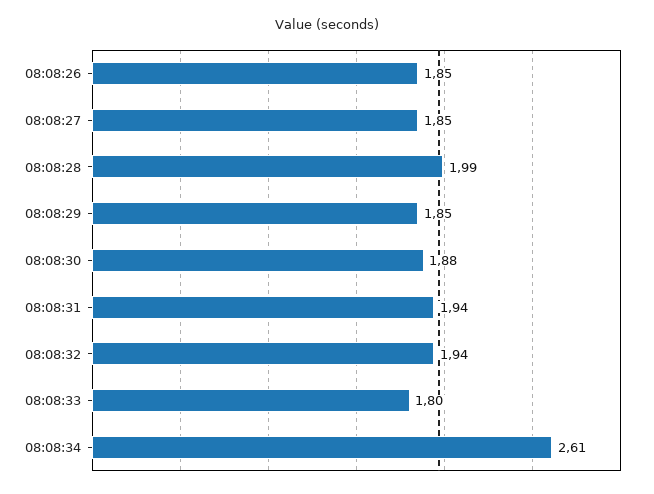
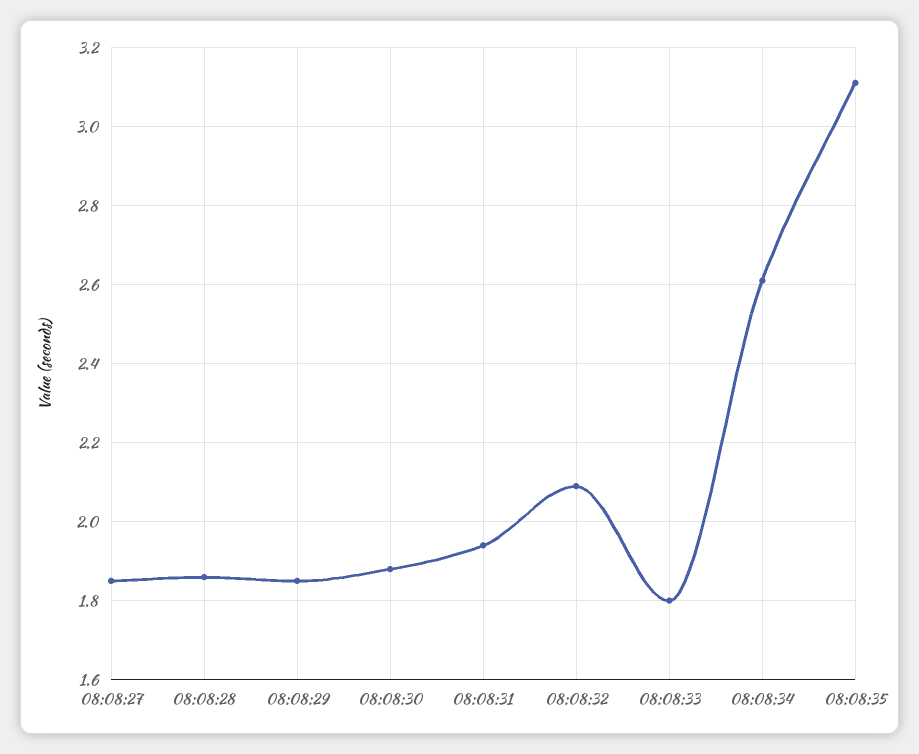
08:08:26: 1.85 -> none
08:08:28: 1.99 -> 1.85
08:08:32: 1.94 -> 2.1
08:08:35: none -> 3.1

